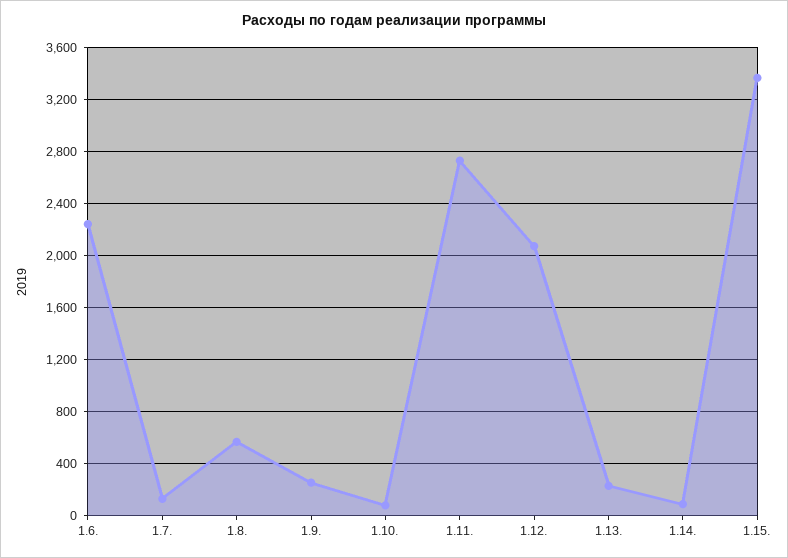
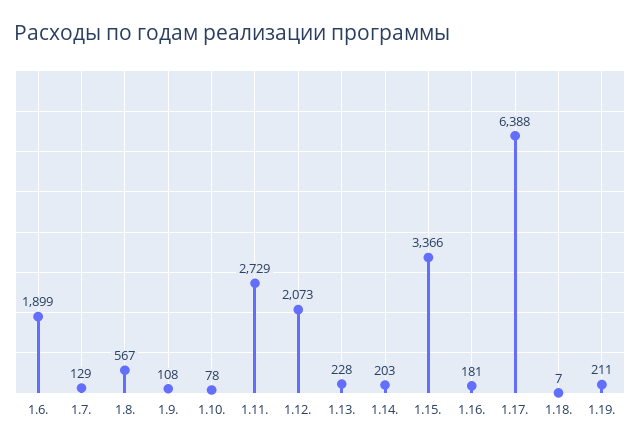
1.6.: 2250 -> 1899
1.9.: 250 -> 108
1.14.: 100 -> 203
1.16.: none -> 181
1.17.: none -> 6388
1.18.: none -> 7
1.19.: none -> 211

